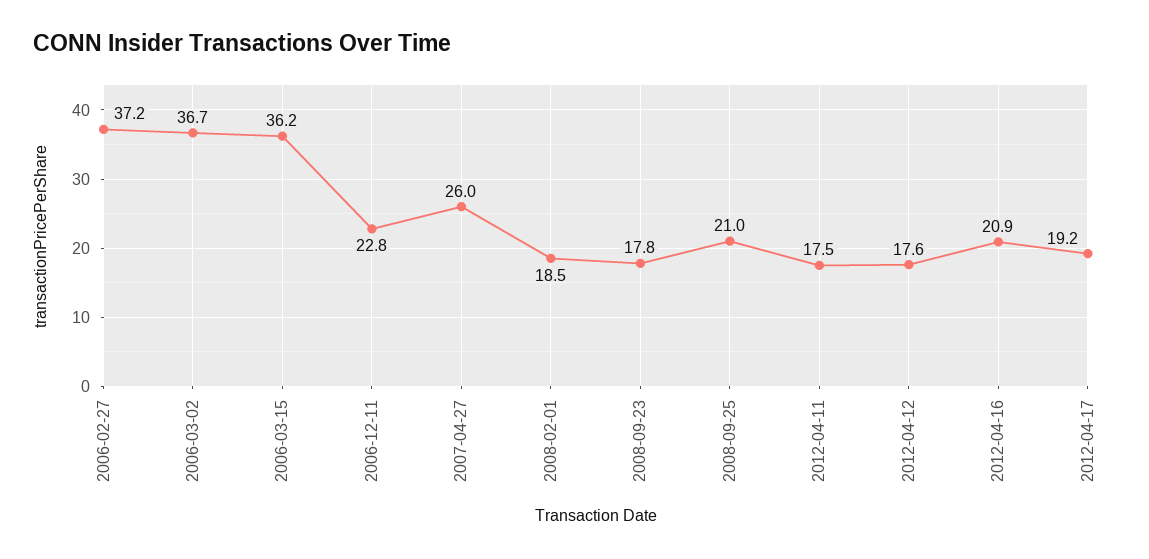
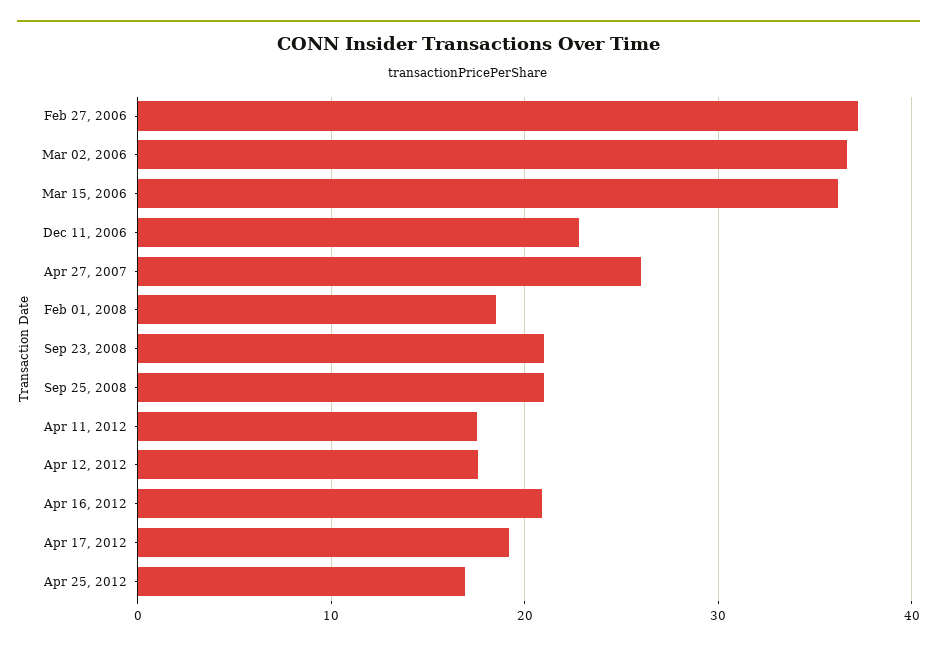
2008-09-23: 17.8 -> 21
Apr 25, 2012: none -> 17

